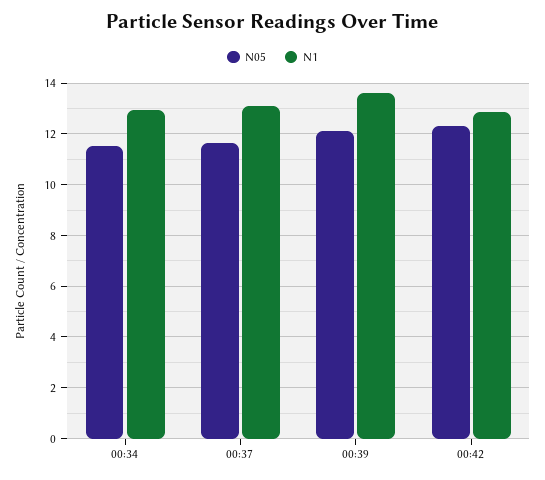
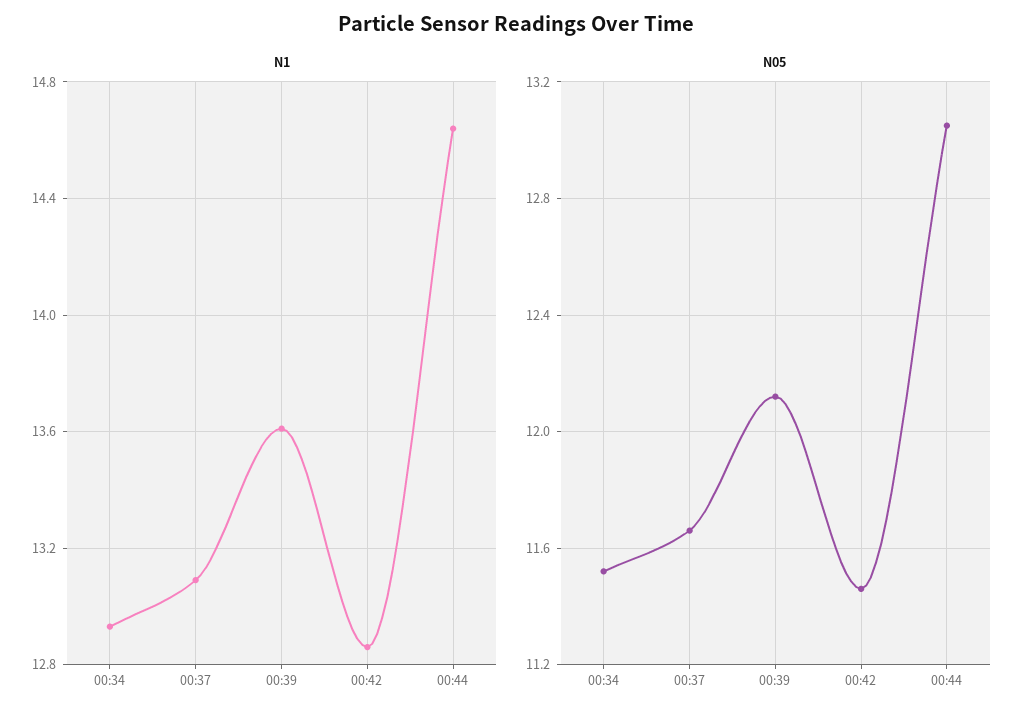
N05, 00:42: 12.25 -> 11.45
N1, 00:44: none -> 14.65
N05, 00:44: none -> 13.05

